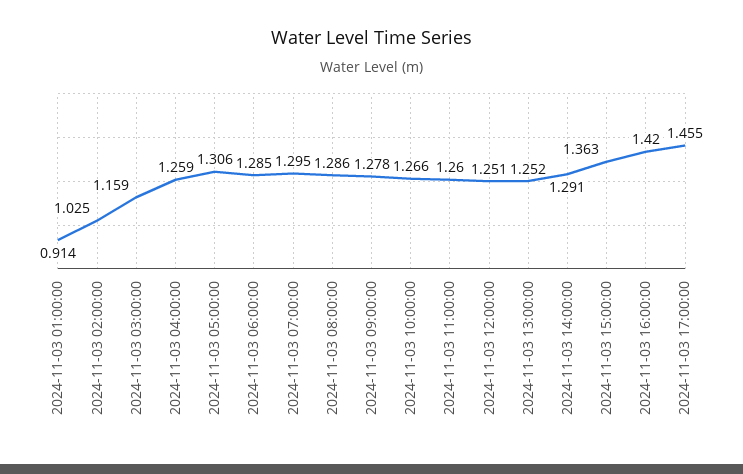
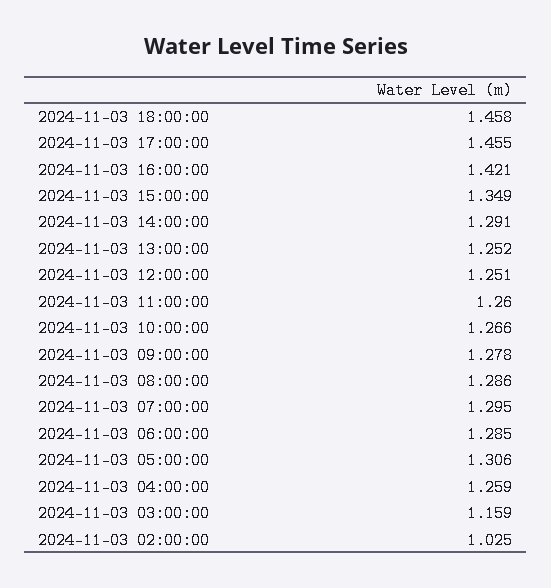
2024-11-03 01:00:00: 0.914 -> none
2024-11-03 15:00:00: 1.363 -> 1.349
2024-11-03 16:00:00: 1.42 -> 1.421
2024-11-03 18:00:00: none -> 1.458

